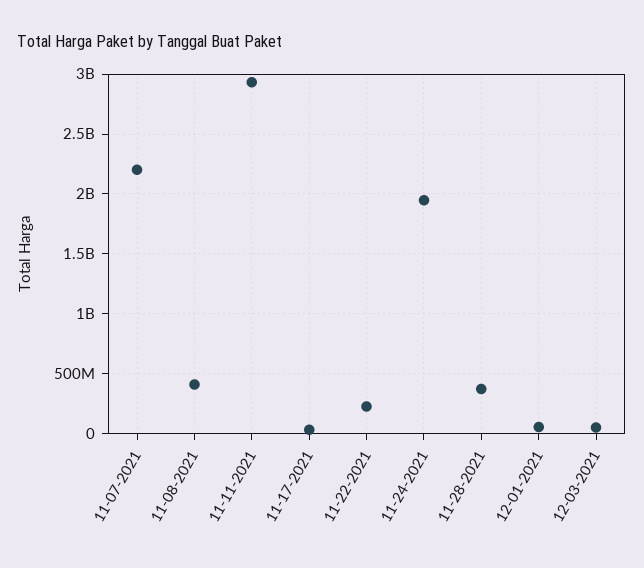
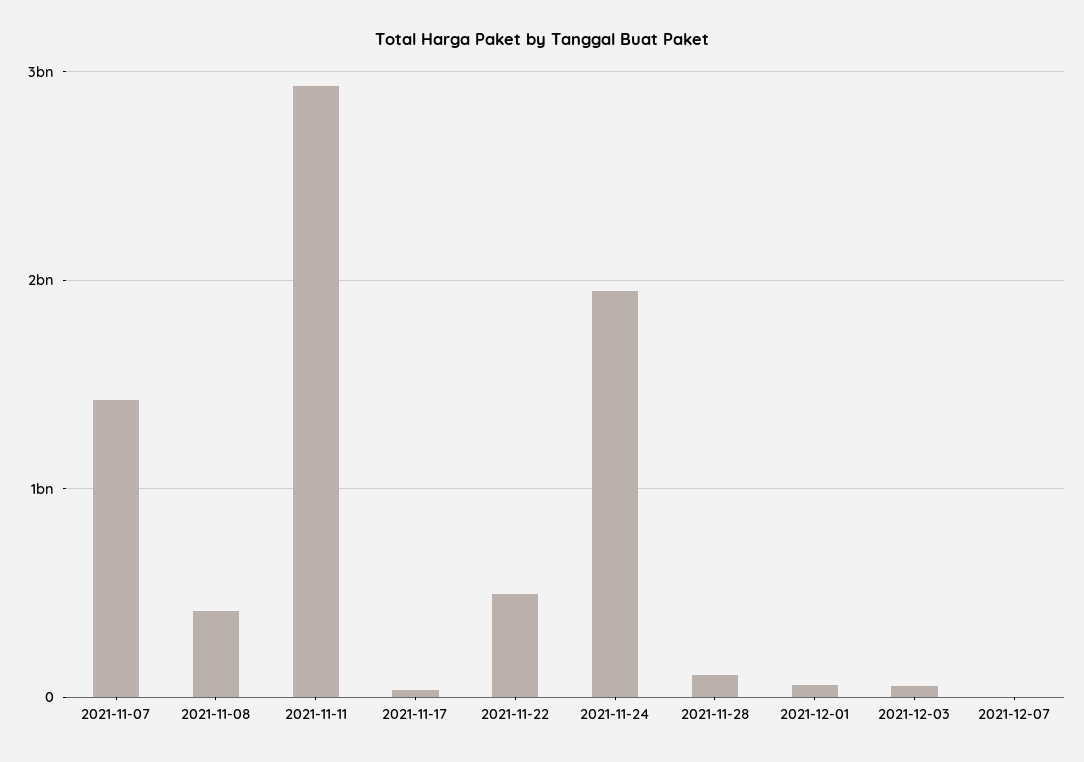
11-07-2021: 2200000000 -> 1400000000
11-22-2021: 200000000 -> 500000000
11-28-2021: 400000000 -> 100000000
2021-12-07: none -> 0

